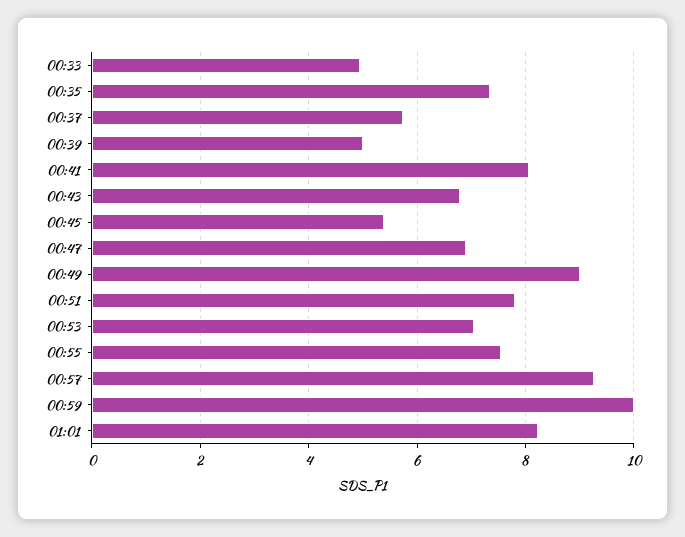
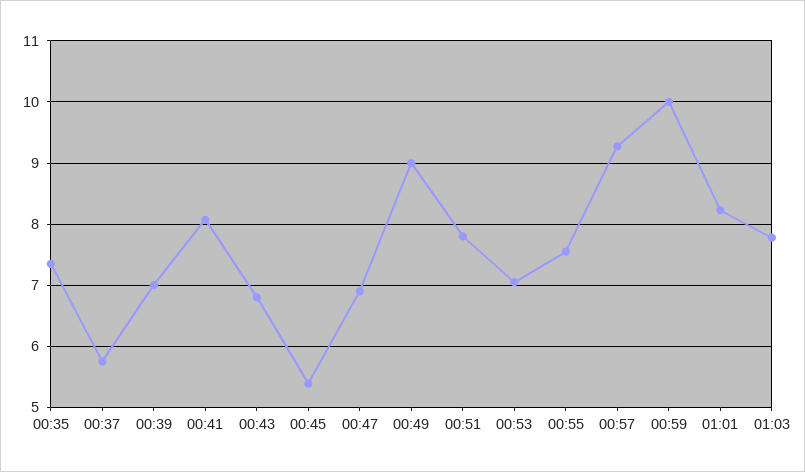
00:33: 5 -> none
00:39: 5 -> 7
01:03: none -> 7.8

